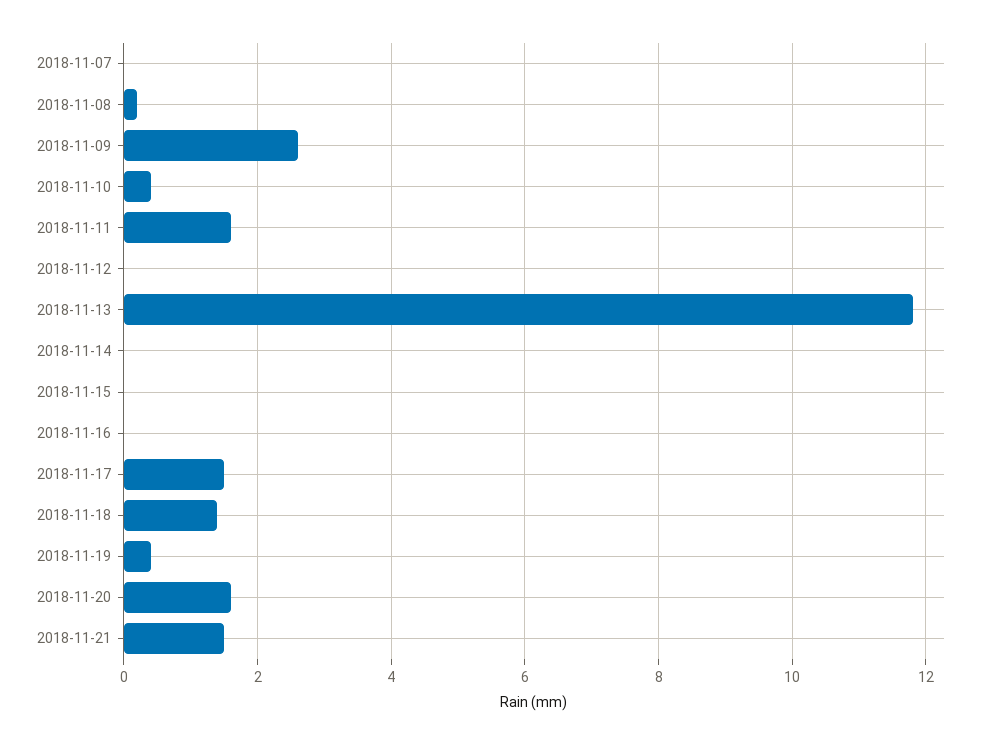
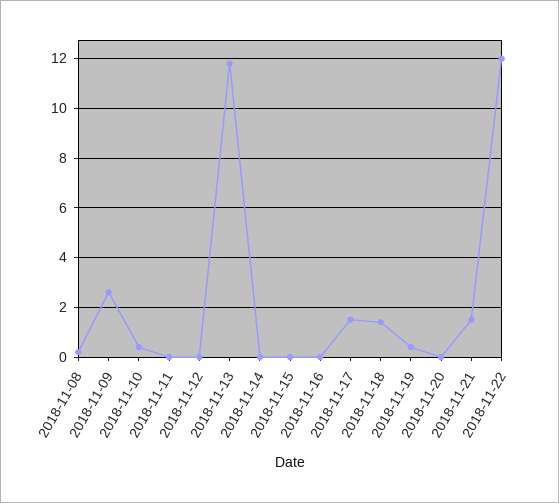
2018-11-07: 0 -> none
2018-11-11: 1.5 -> 0
2018-11-20: 1.5 -> 0
2018-11-22: none -> 12

